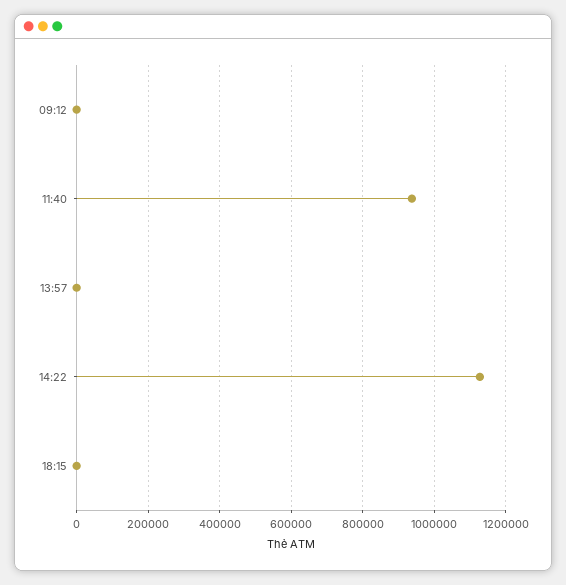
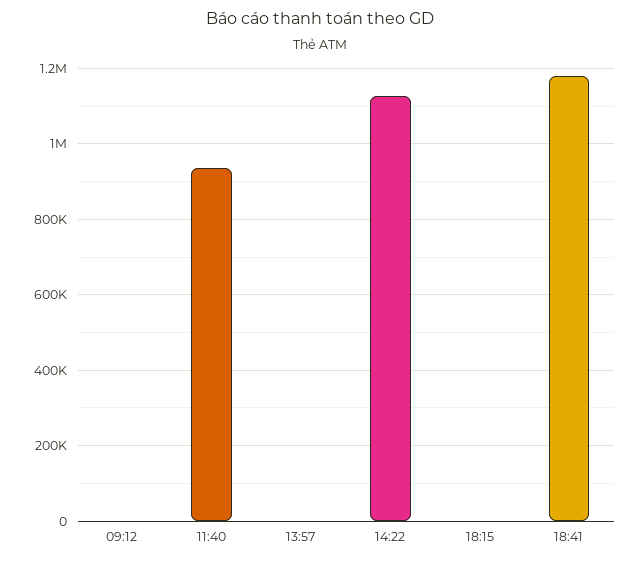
18:41: none -> 1180000

